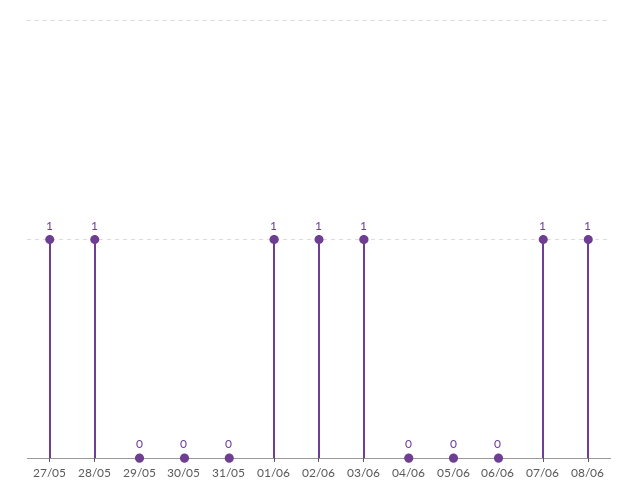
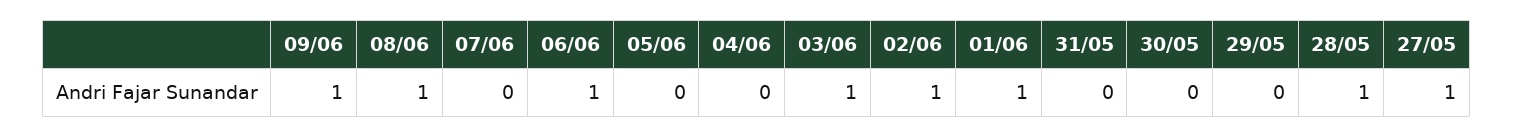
06/06: 0 -> 1
07/06: 1 -> 0
09/06: none -> 1

